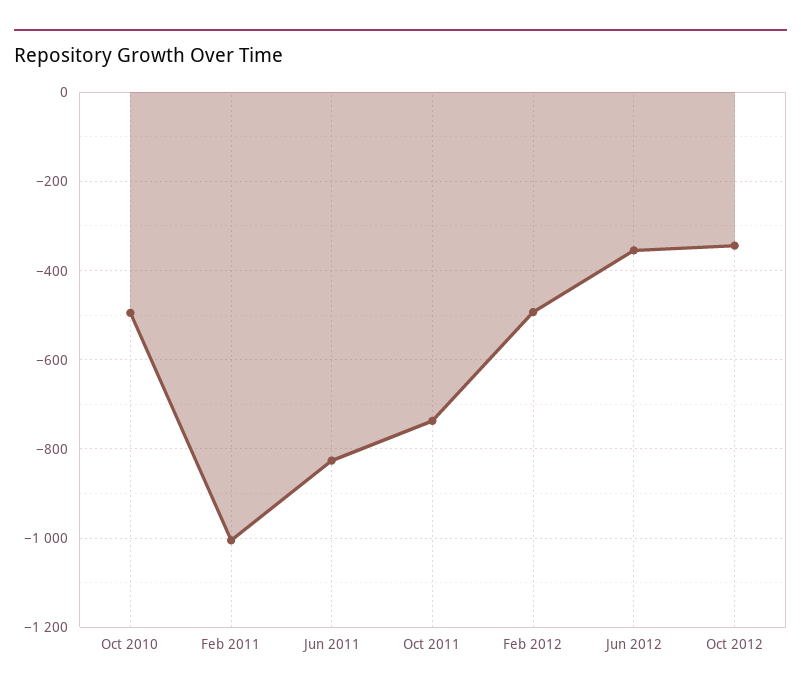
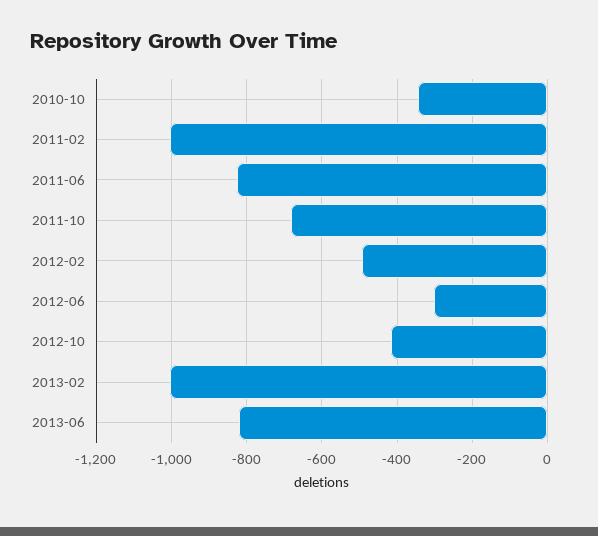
Oct 2010: -500 -> -340
Oct 2011: -740 -> -680
Jun 2012: -360 -> -300
Oct 2012: -340 -> -420
2013-02: none -> -1000
2013-06: none -> -820

